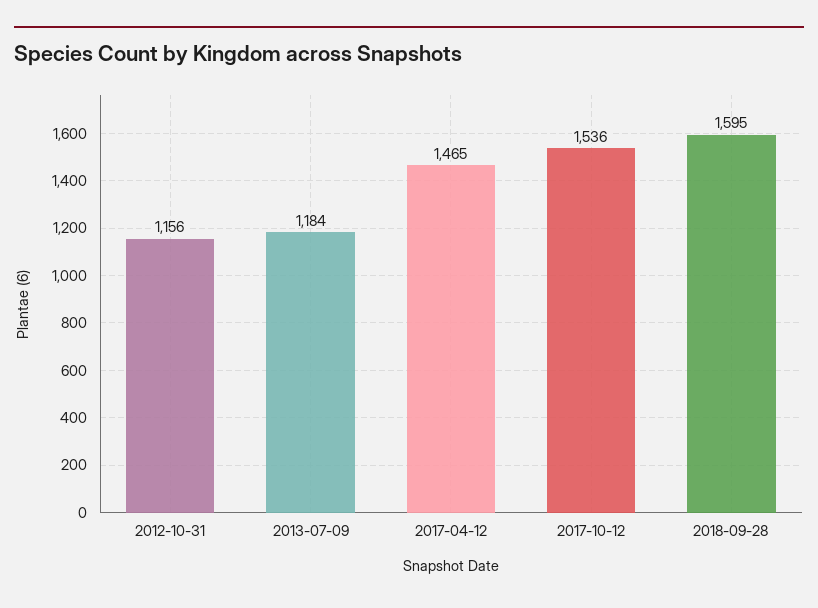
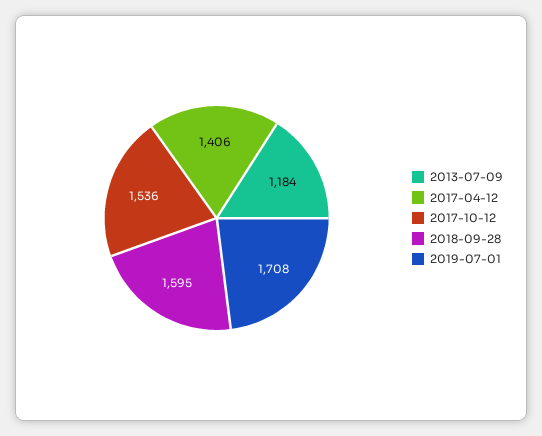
2012-10-31: 1156 -> none
2017-04-12: 1465 -> 1406
2019-07-01: none -> 1708

